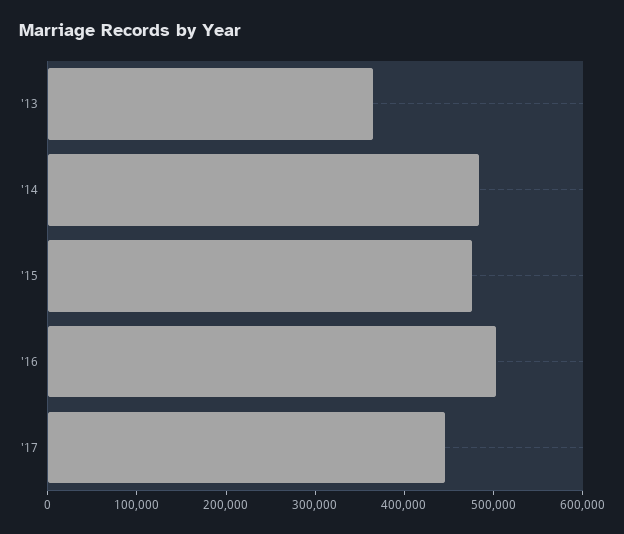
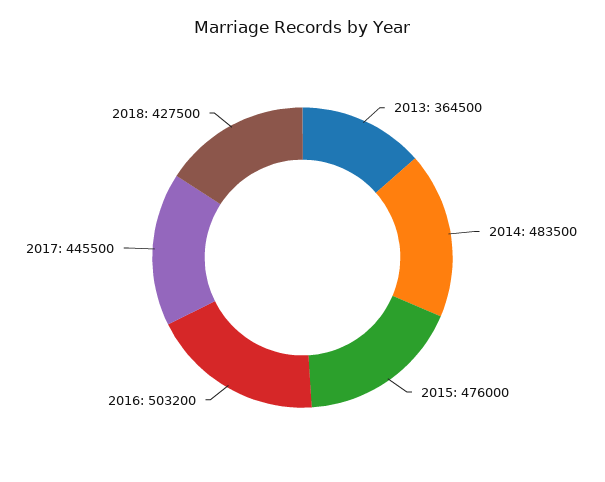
2018: none -> 427500

